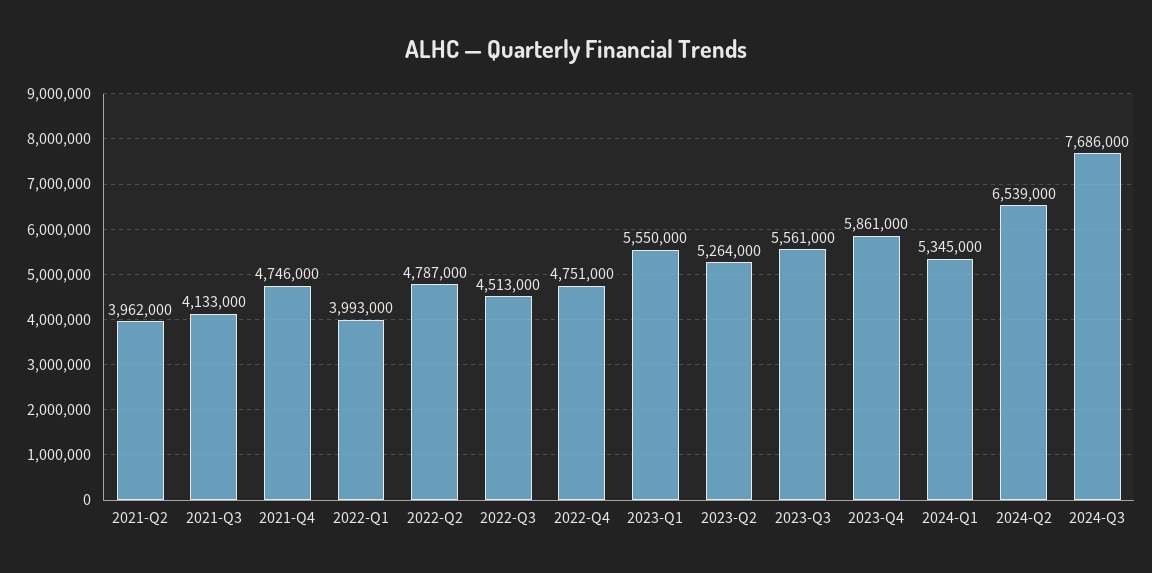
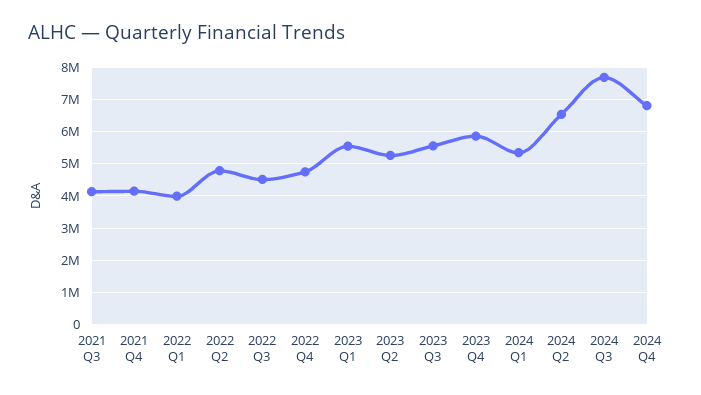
2021-Q2: 3962000 -> none
2021-Q4: 4746000 -> 4200000
2024 Q4: none -> 6800000

